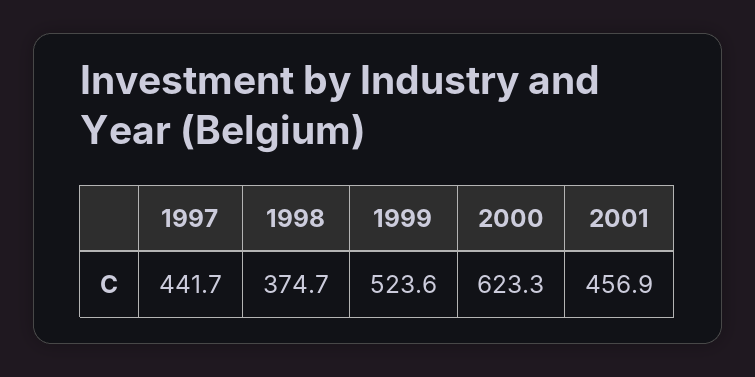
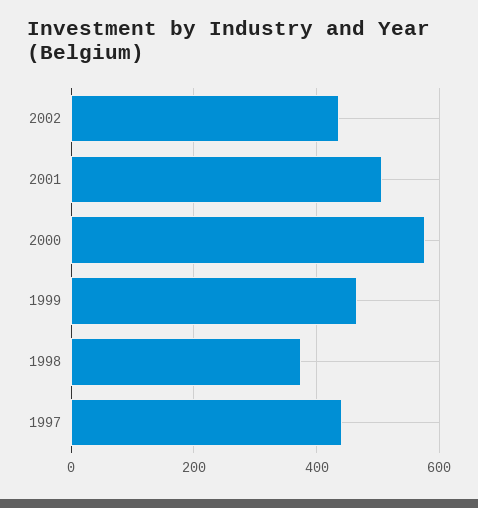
1999: 523.6 -> 460
2000: 623.3 -> 580
2001: 456.9 -> 500
2002: none -> 440

